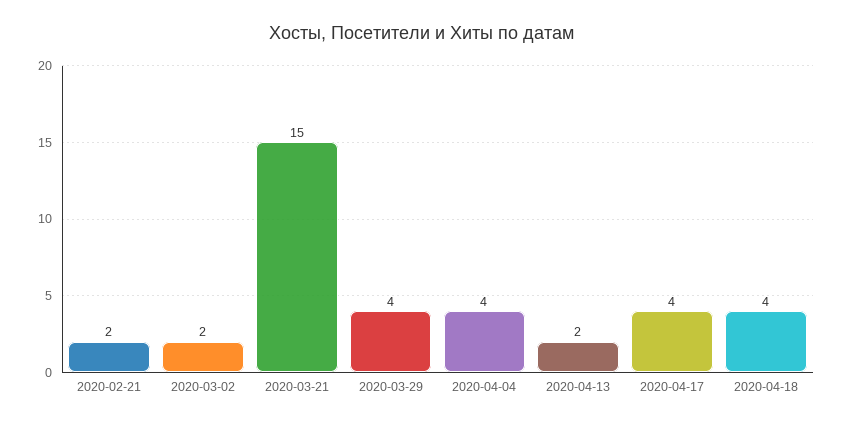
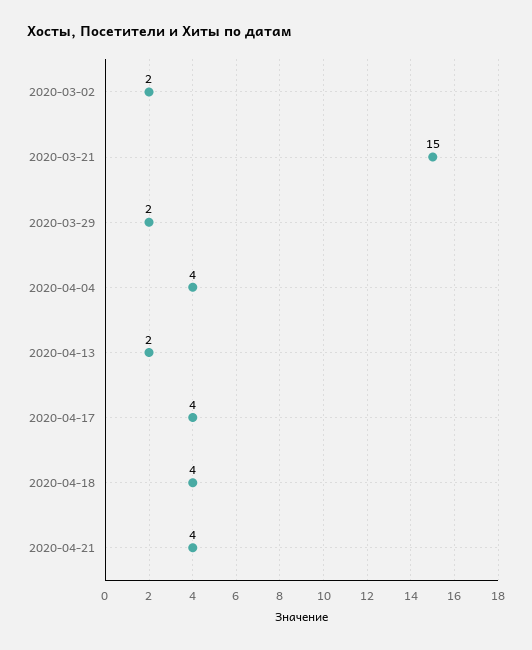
2020-02-21: 2 -> none
2020-03-29: 4 -> 2
2020-04-21: none -> 4

